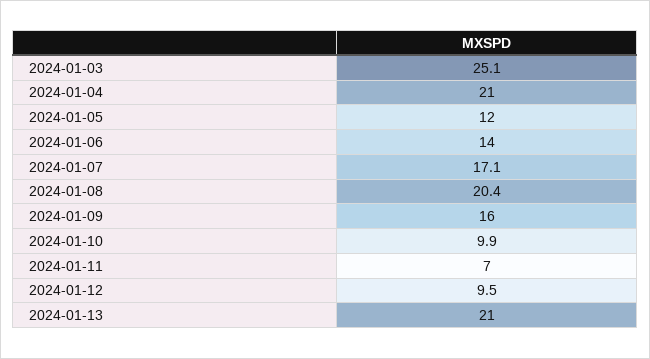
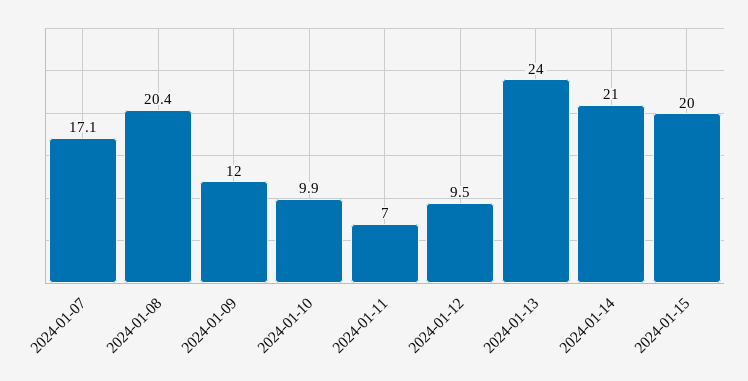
2024-01-03: 25.1 -> none
2024-01-04: 21 -> none
2024-01-05: 12 -> none
2024-01-06: 14 -> none
2024-01-09: 16 -> 12
2024-01-13: 21 -> 24
2024-01-14: none -> 21
2024-01-15: none -> 20

